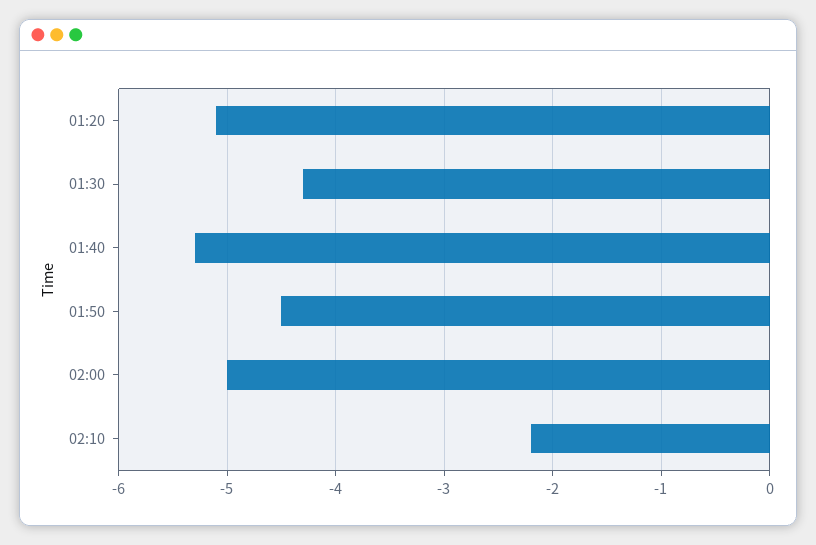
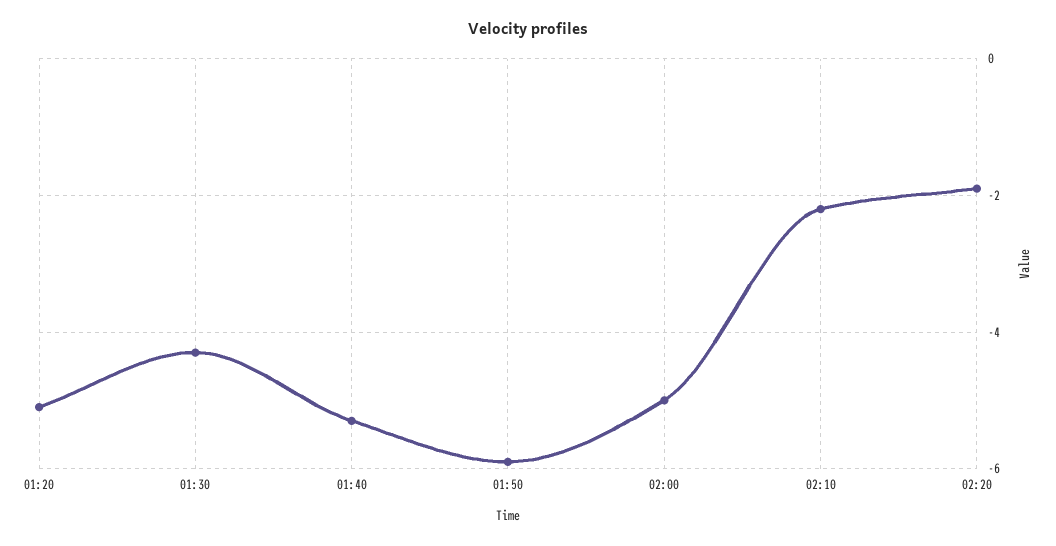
01:50: -4.5 -> -6
02:20: none -> -2

